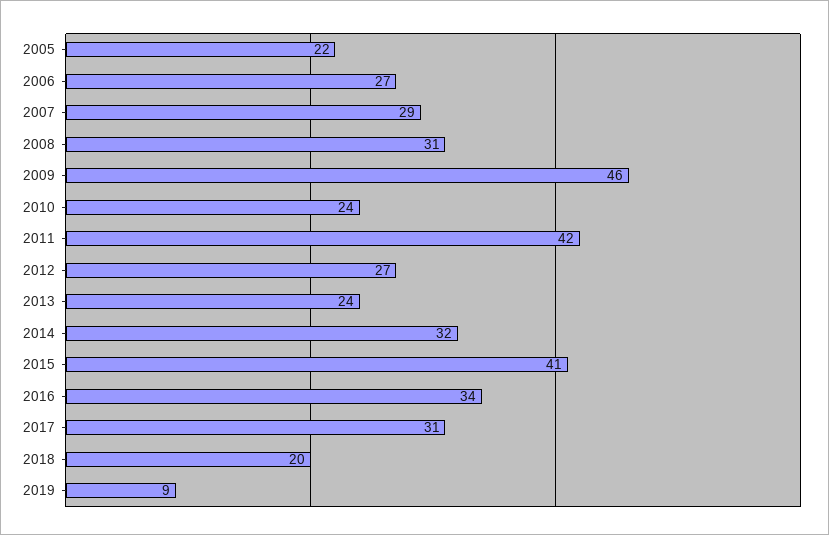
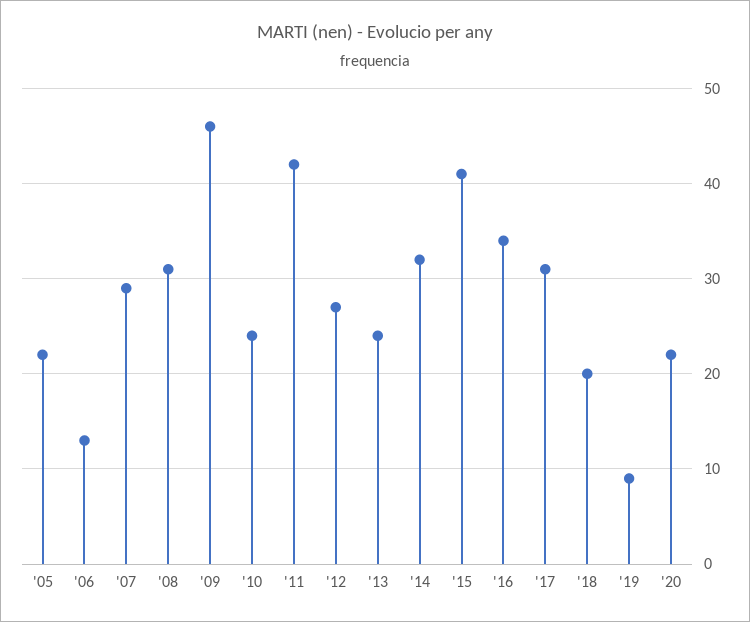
2006: 27 -> 13
'20: none -> 22

